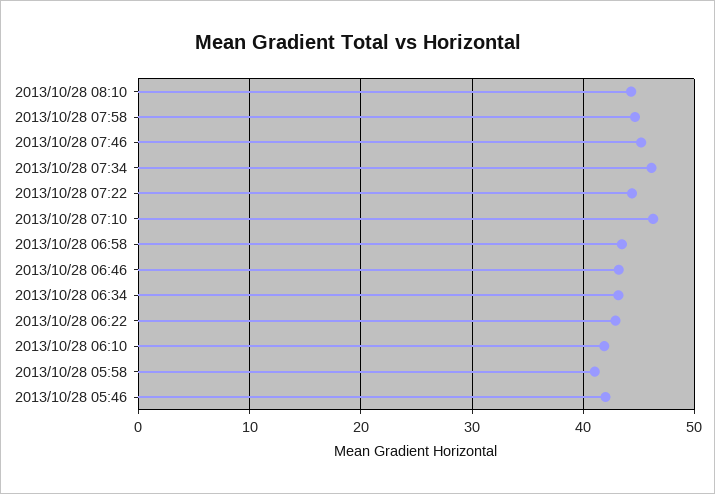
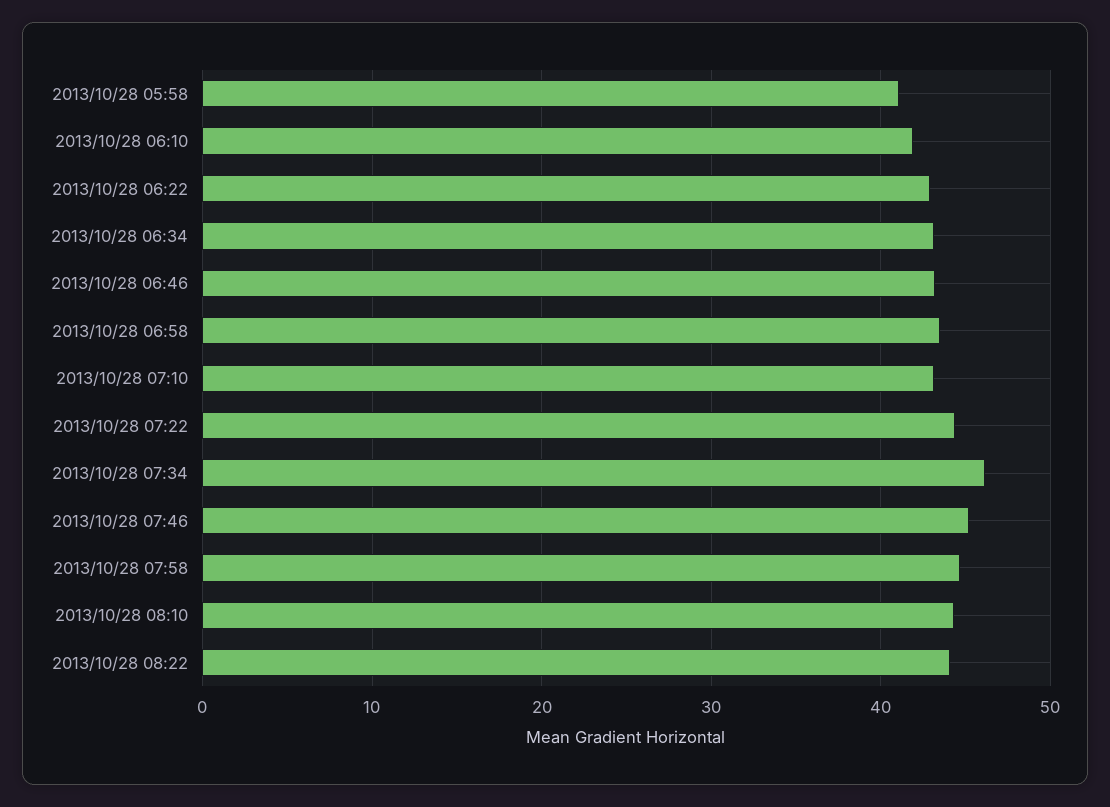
2013/10/28 07:10: 46 -> 43
2013/10/28 05:46: 42 -> none
2013/10/28 08:22: none -> 44

